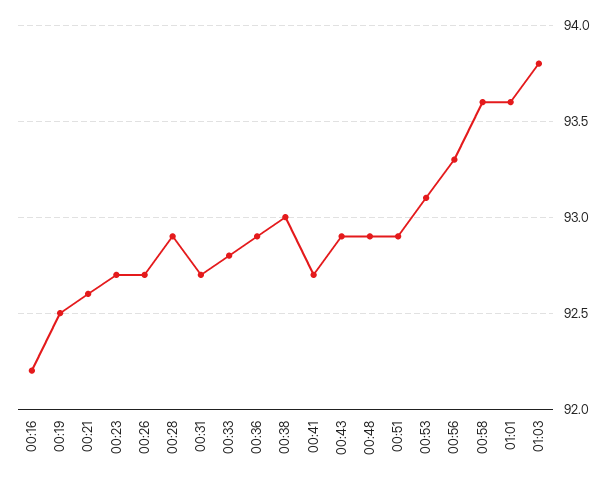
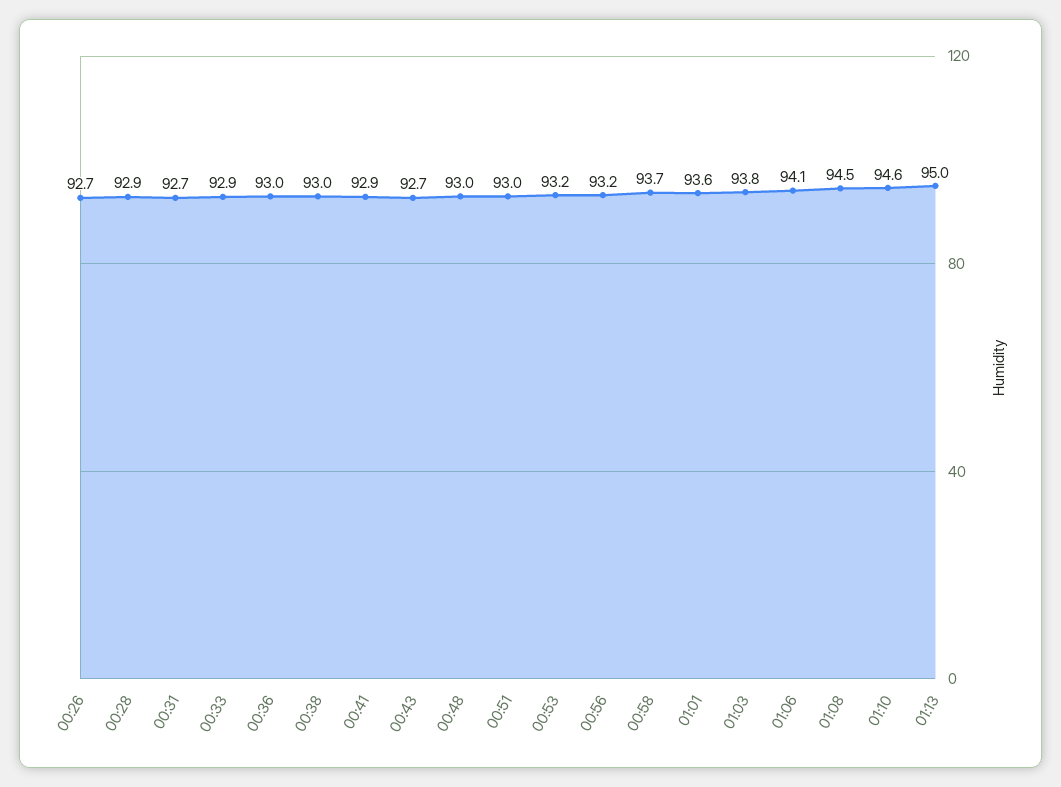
00:16: 92.2 -> none
00:19: 92.5 -> none
00:21: 92.6 -> none
00:23: 92.7 -> none
00:33: 92.8 -> 92.9
00:36: 92.9 -> 93
00:41: 92.7 -> 92.9
00:43: 92.9 -> 92.7
00:48: 92.9 -> 93
00:51: 92.9 -> 93
00:53: 93.1 -> 93.2
00:56: 93.3 -> 93.2
00:58: 93.6 -> 93.7
01:06: none -> 94.1
01:08: none -> 94.5
01:10: none -> 94.6
01:13: none -> 95

